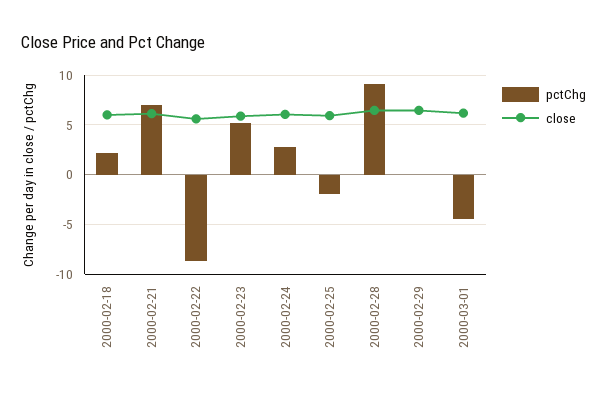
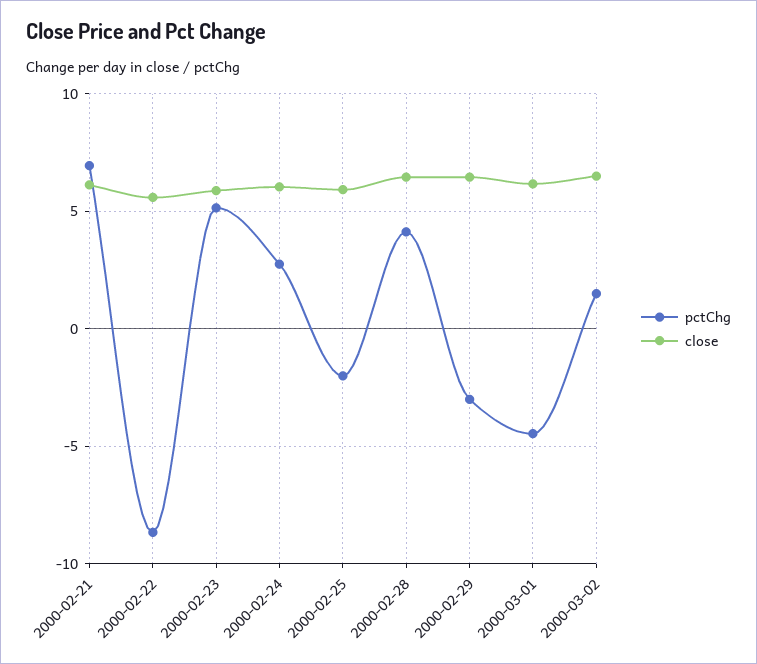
pctChg, 2000-02-18: 2 -> none
close, 2000-02-18: 6 -> none
pctChg, 2000-02-28: 9 -> 4
pctChg, 2000-02-29: 0 -> -3
pctChg, 2000-03-02: none -> 1.5
close, 2000-03-02: none -> 6.5

